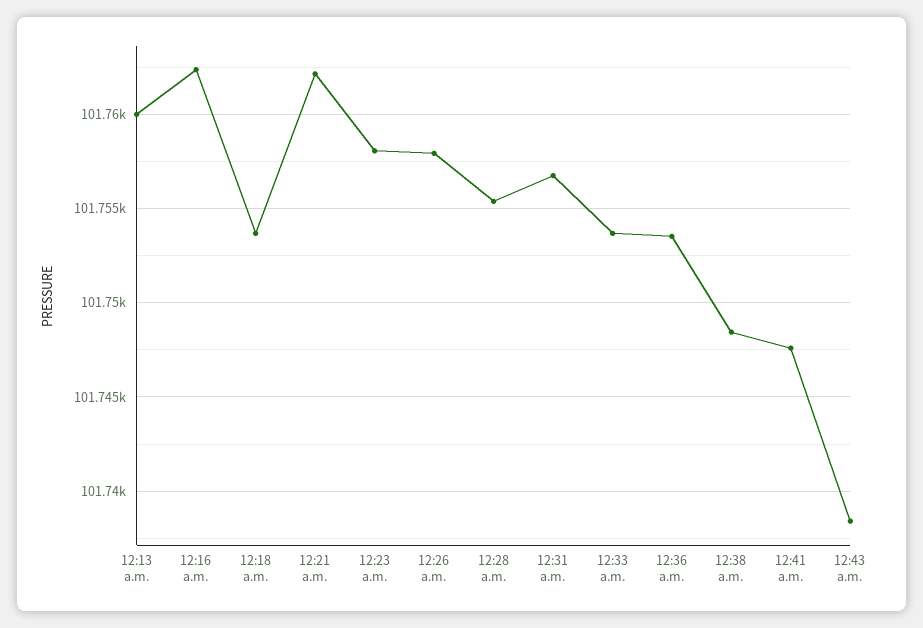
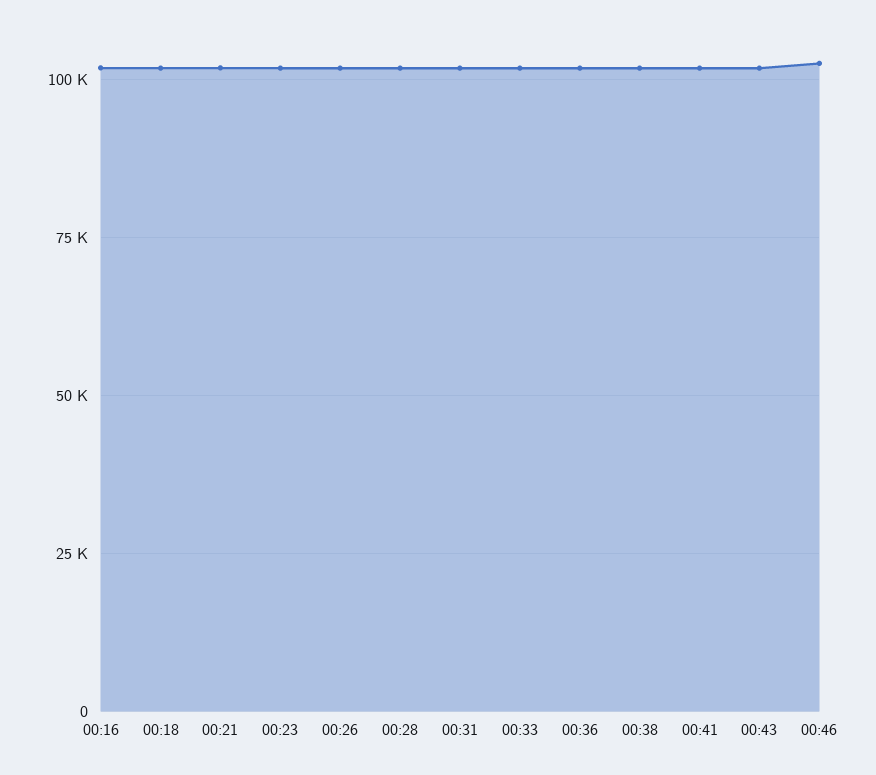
12:13 a.m.: 101760 -> none
00:46: none -> 102500

